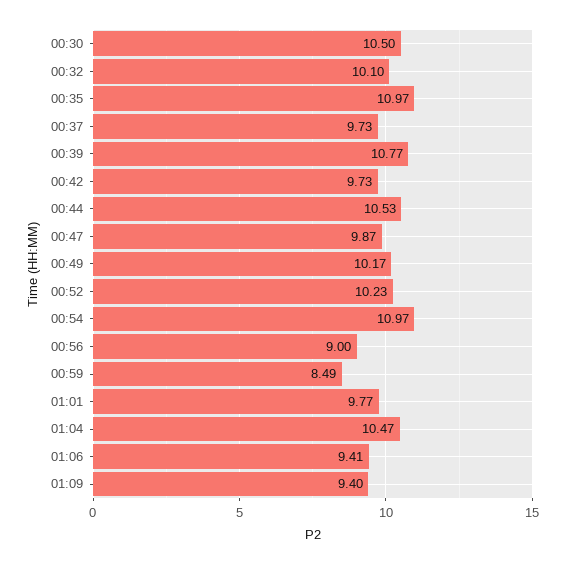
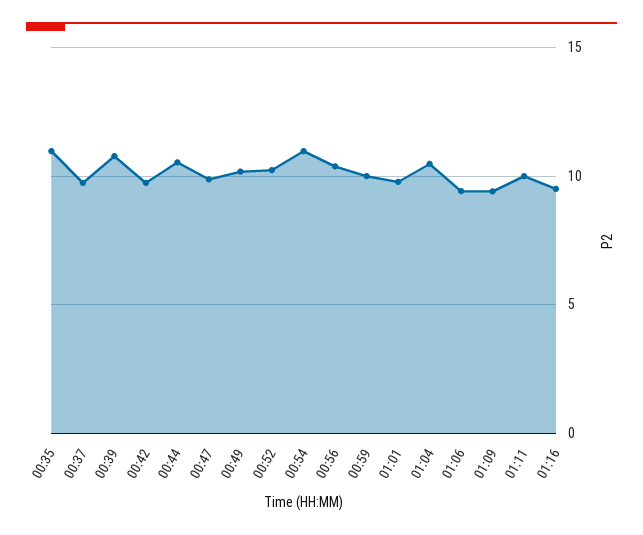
00:30: 10.5 -> none
00:32: 10.1 -> none
00:56: 9 -> 10.5
00:59: 8.49 -> 10
01:11: none -> 10
01:16: none -> 9.5

